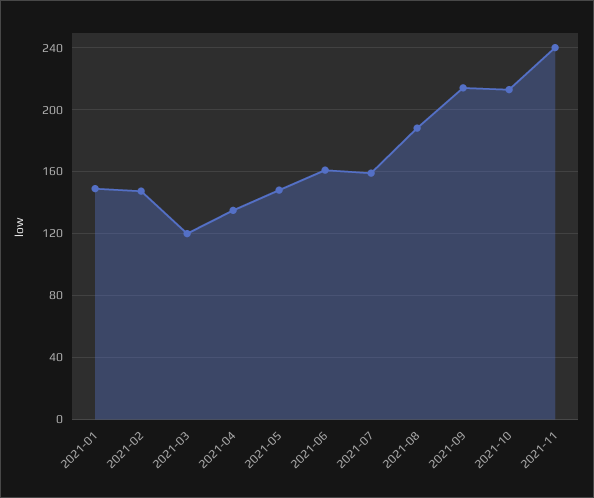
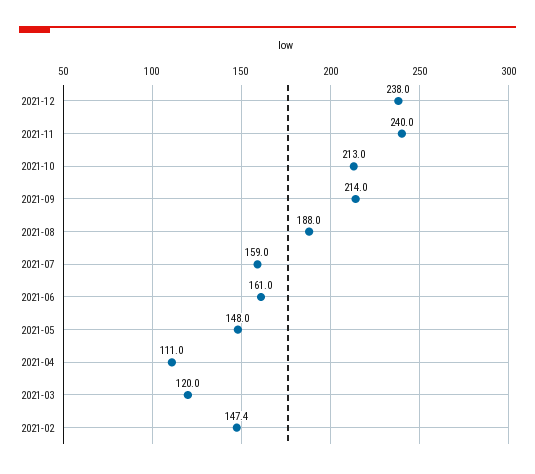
2021-01: 150 -> none
2021-04: 135 -> 111
2021-12: none -> 238

